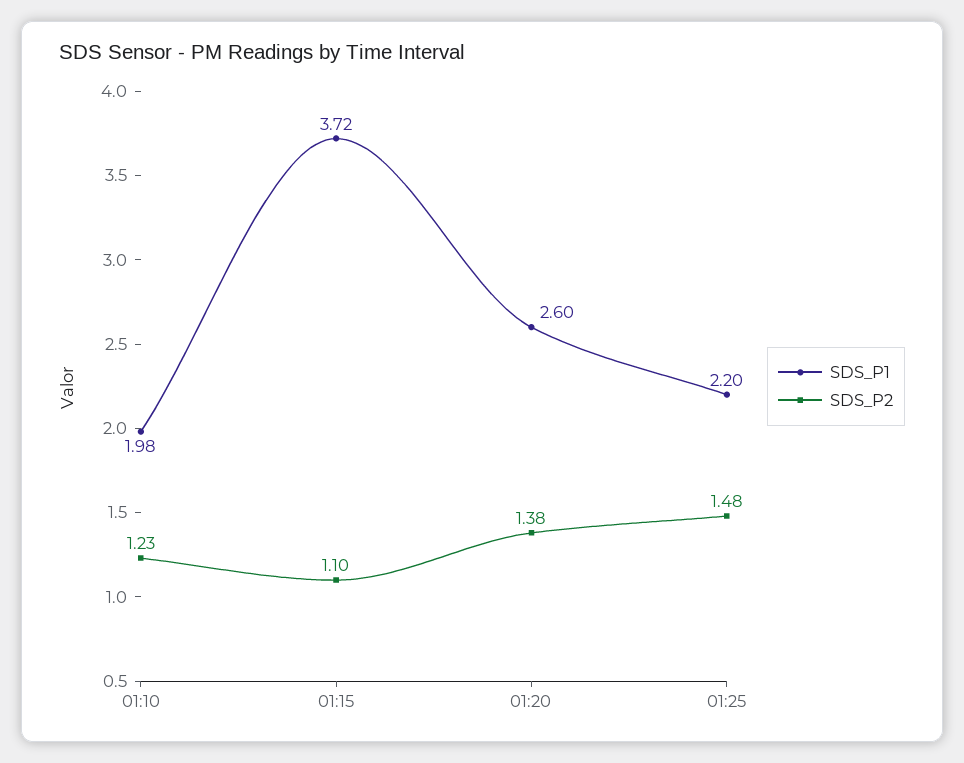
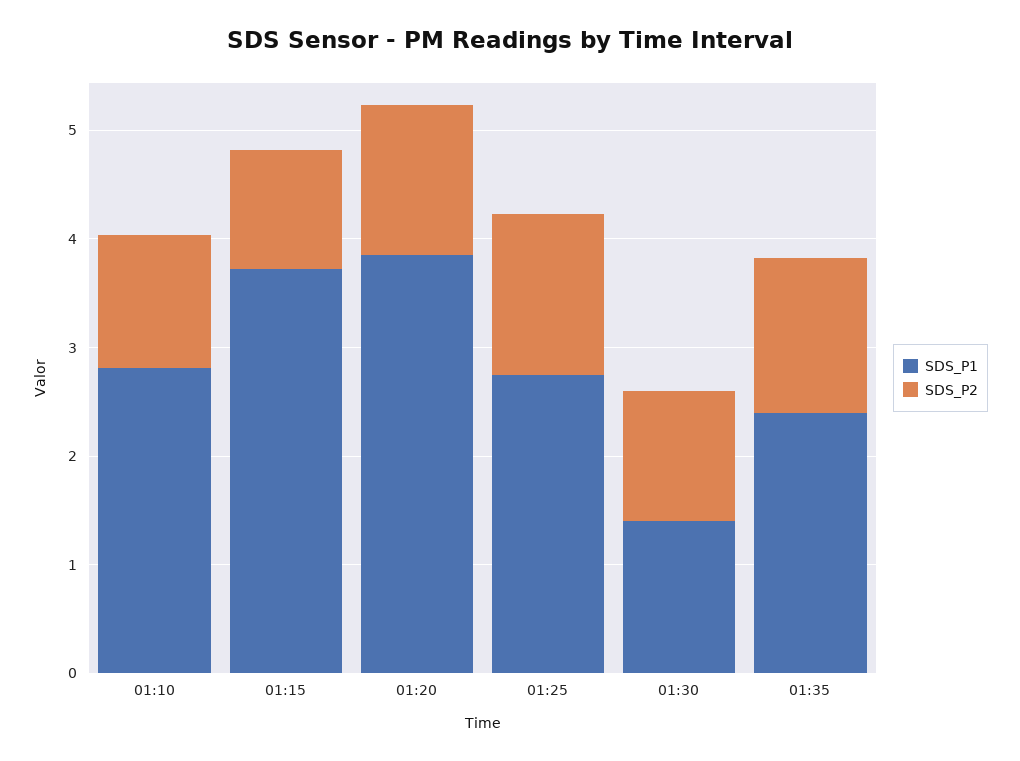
SDS_P1, 01:10: 1.98 -> 2.8
SDS_P1, 01:20: 2.6 -> 3.8
SDS_P1, 01:25: 2.2 -> 2.8
SDS_P1, 01:30: none -> 1.4
SDS_P2, 01:30: none -> 1.2
SDS_P1, 01:35: none -> 2.4
SDS_P2, 01:35: none -> 1.4

